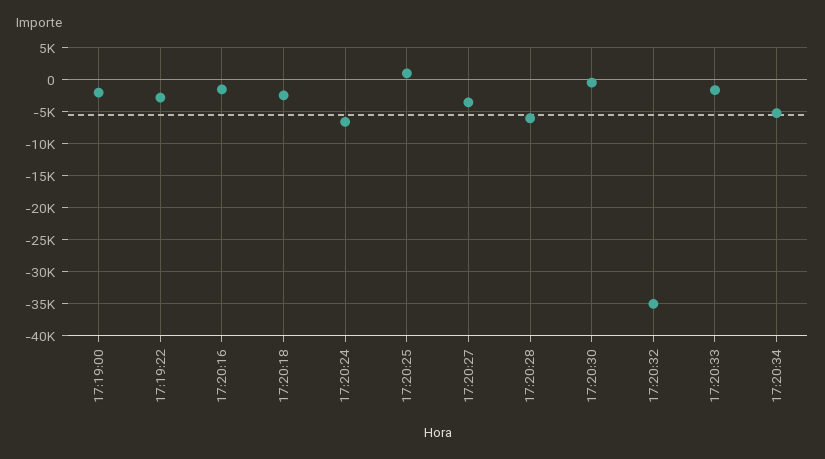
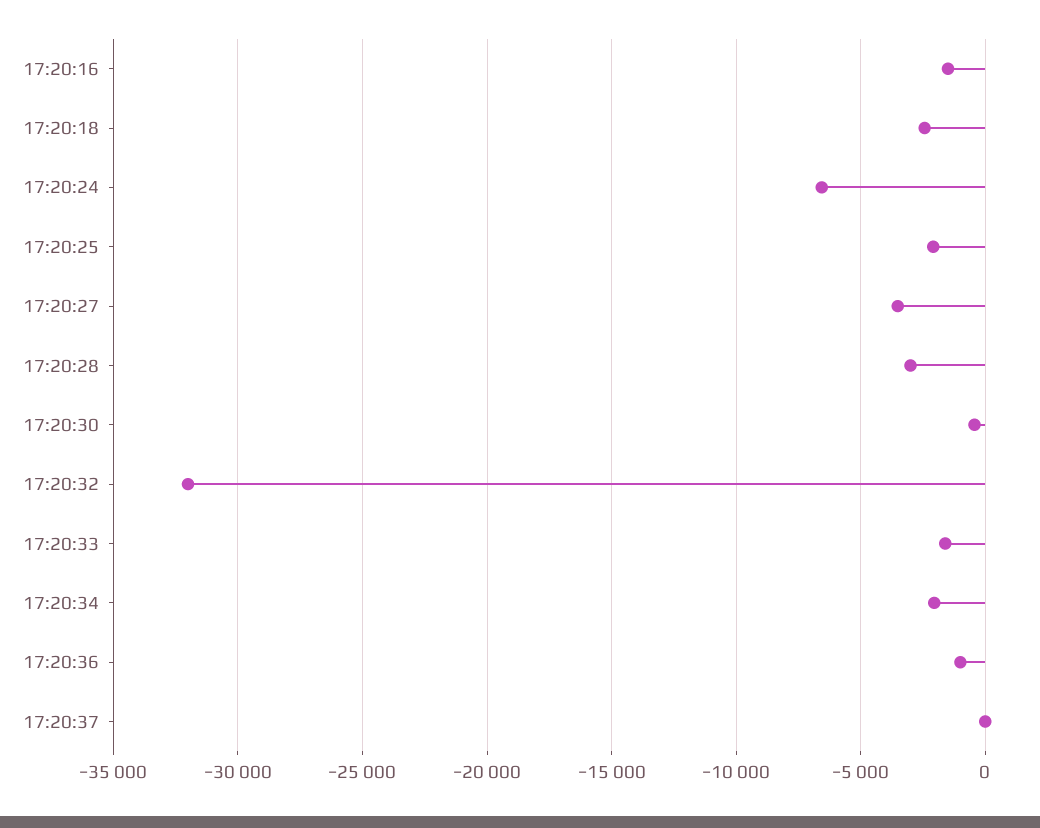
17:19:00: -2000 -> none
17:19:22: -3000 -> none
17:20:25: 1000 -> -2000
17:20:28: -6000 -> -3000
17:20:32: -35000 -> -32000
17:20:34: -5000 -> -2000
17:20:36: none -> -1000
17:20:37: none -> 0

